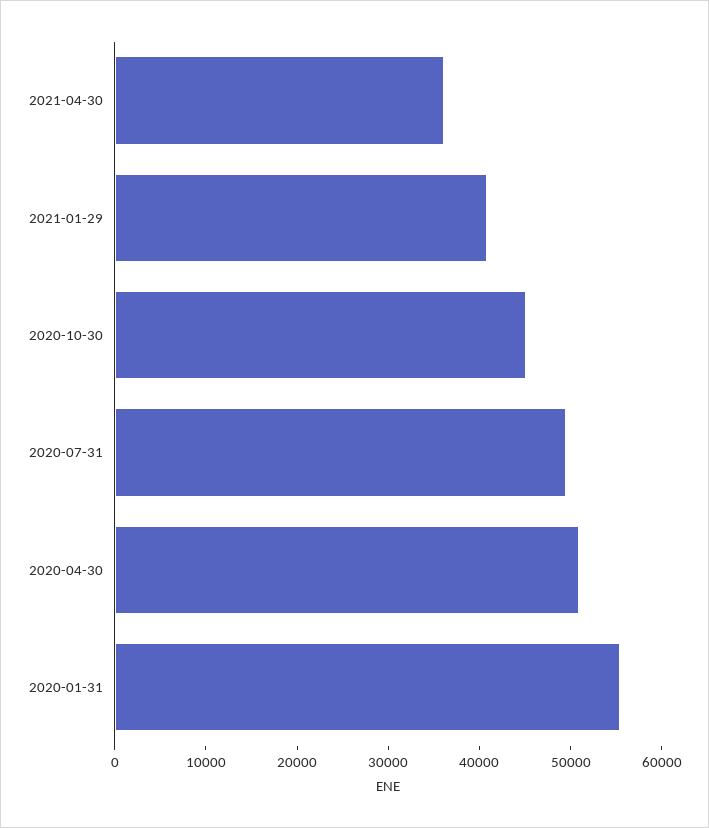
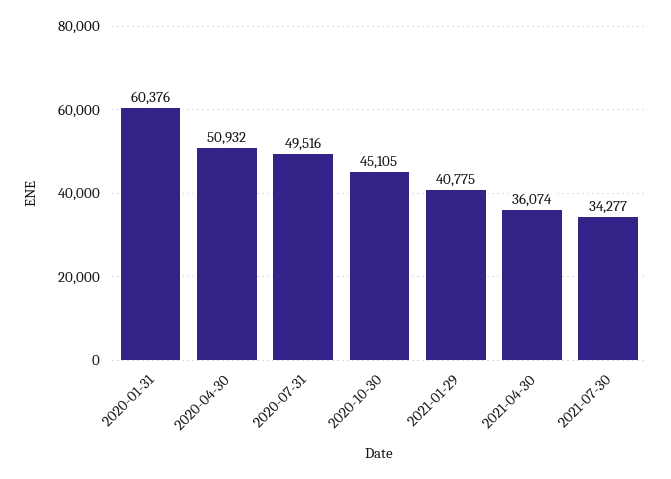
2020-01-31: 56000 -> 60376
2021-07-30: none -> 34277

